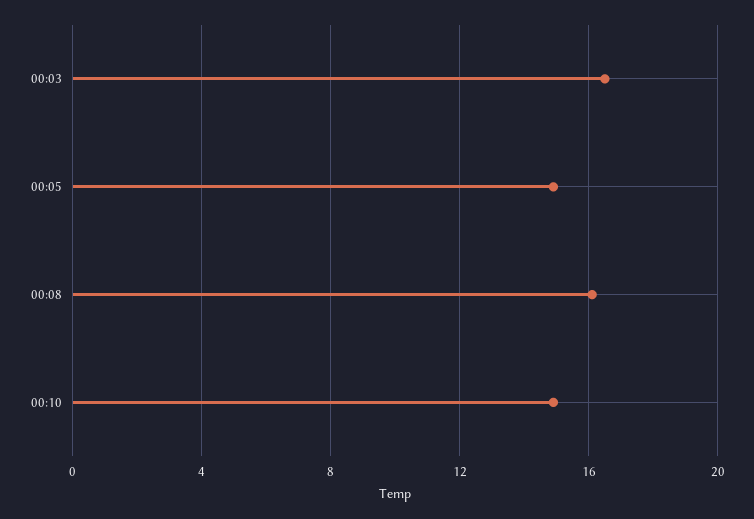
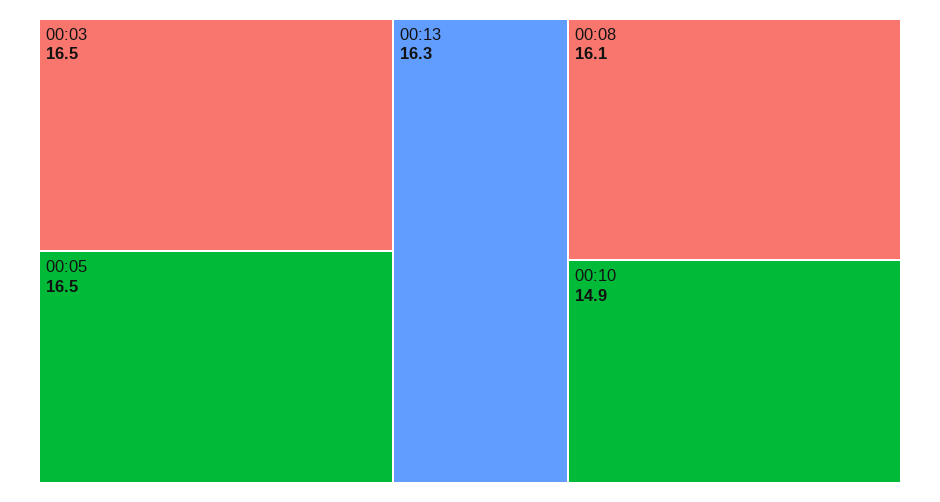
00:05: 15 -> 16.5
00:13: none -> 16.3

